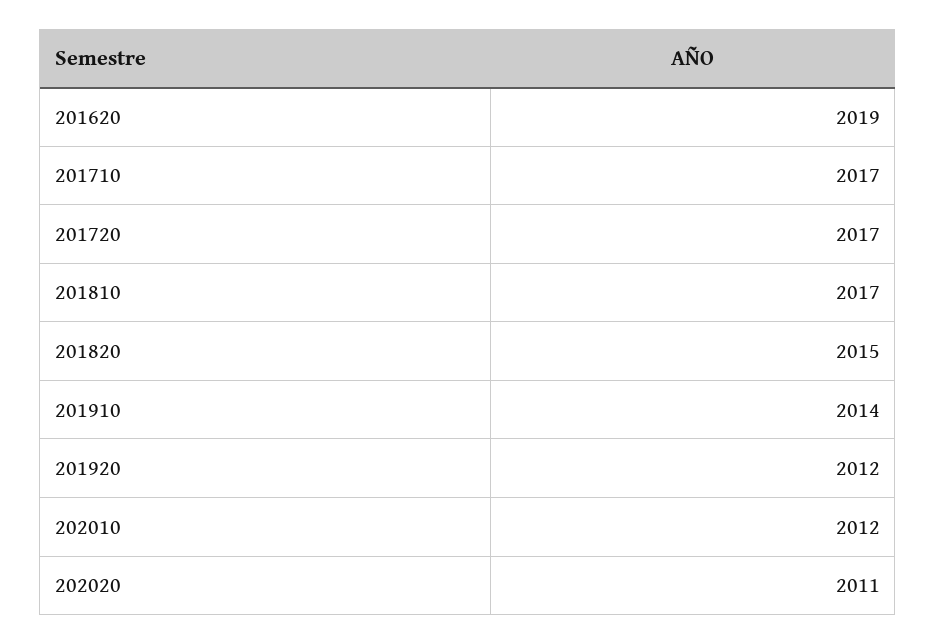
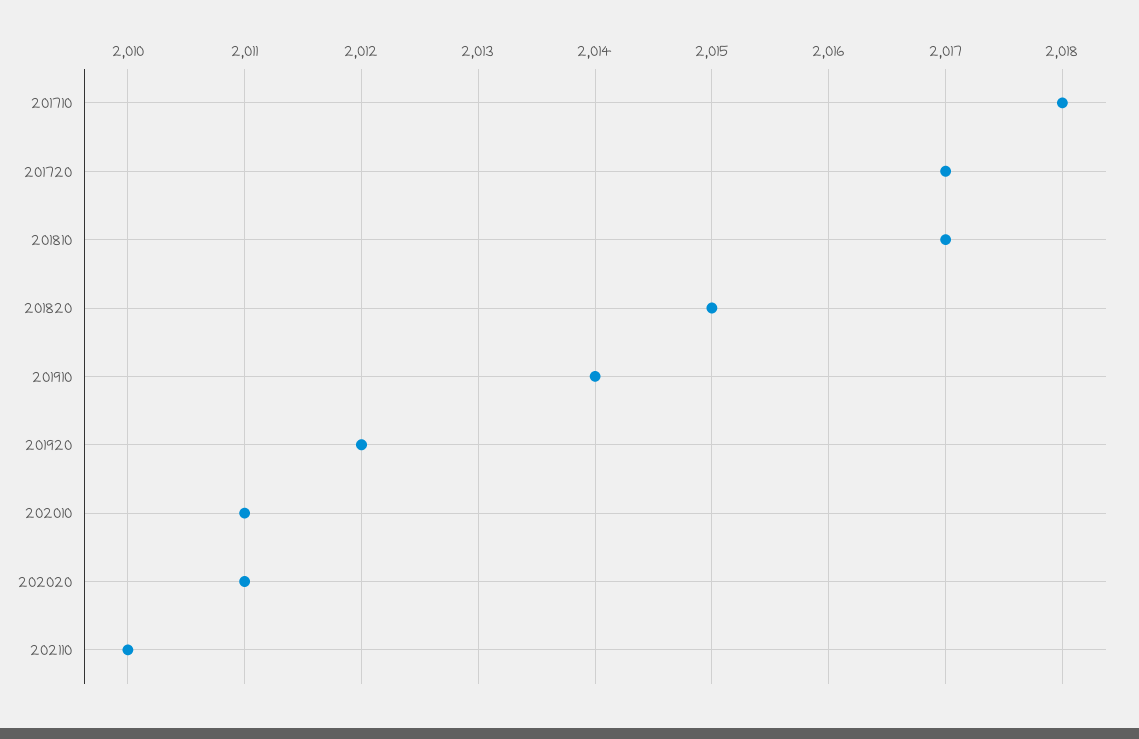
201620: 2019 -> none
201710: 2017 -> 2018
202010: 2012 -> 2011
202110: none -> 2010

